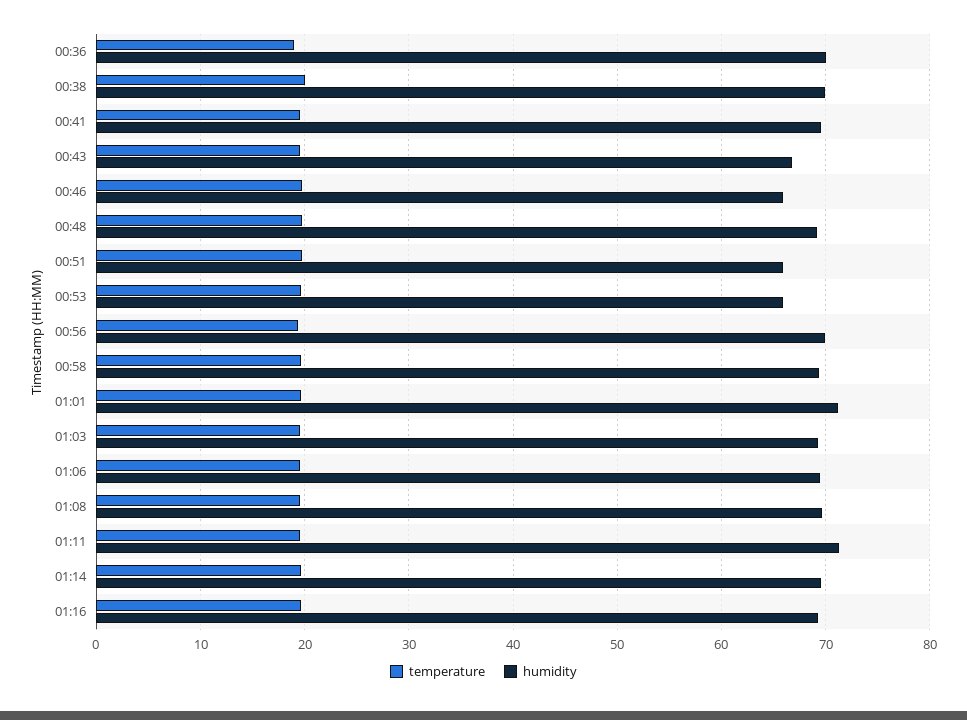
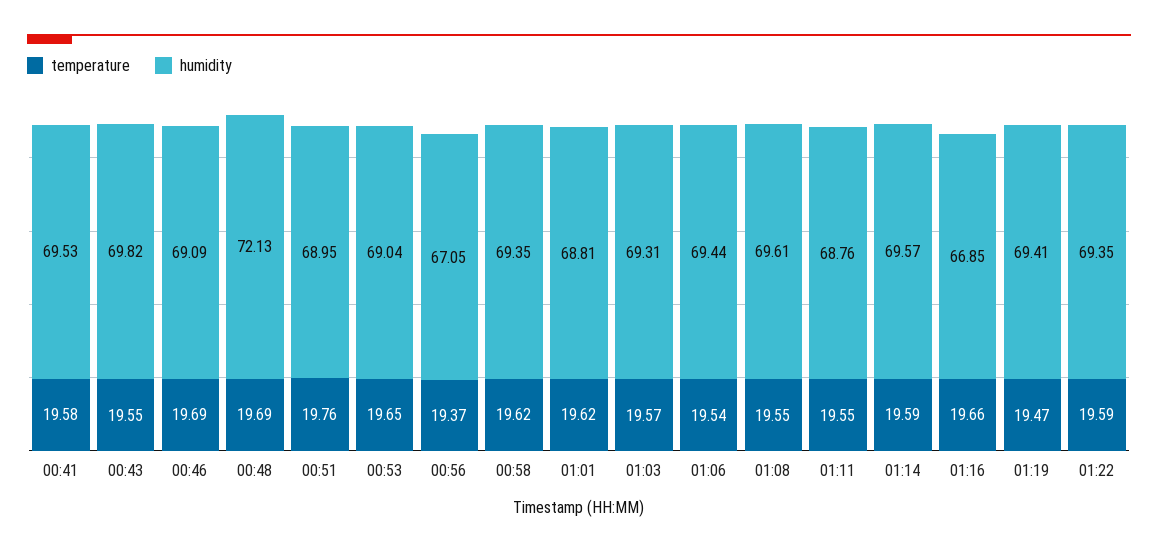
temperature, 00:36: 19 -> none
humidity, 00:36: 70 -> none
temperature, 00:38: 20 -> none
humidity, 00:38: 70 -> none
humidity, 00:43: 67 -> 69.82
humidity, 00:46: 66 -> 69.09
humidity, 00:48: 69 -> 72.13
humidity, 00:51: 66 -> 68.95
humidity, 00:53: 66 -> 69.04
humidity, 00:56: 70 -> 67.05
humidity, 01:01: 71 -> 68.81
humidity, 01:11: 71 -> 68.76
humidity, 01:16: 69 -> 66.85
temperature, 01:19: none -> 19.47
humidity, 01:19: none -> 69.41
temperature, 01:22: none -> 19.59
humidity, 01:22: none -> 69.35

